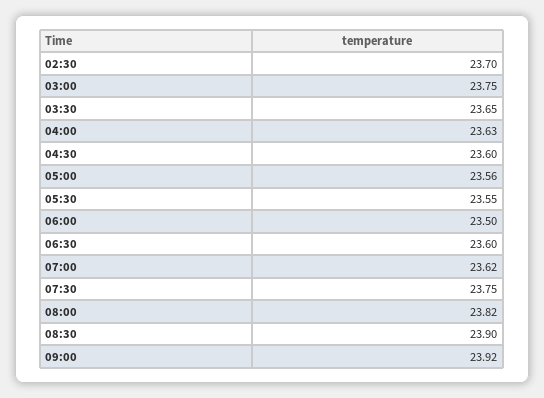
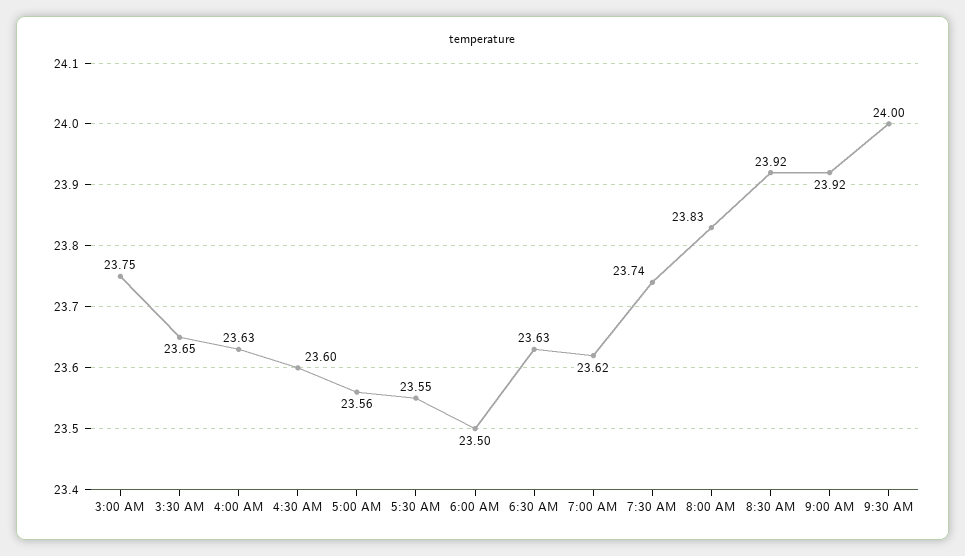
02:30: 23.7 -> none
06:30: 23.6 -> 23.63
07:30: 23.75 -> 23.74
08:00: 23.82 -> 23.83
08:30: 23.9 -> 23.92
9:30 AM: none -> 24

